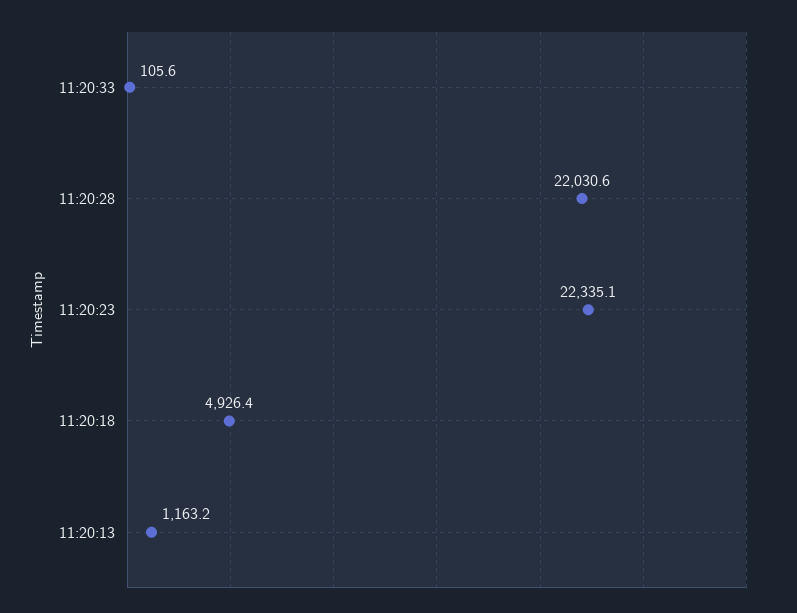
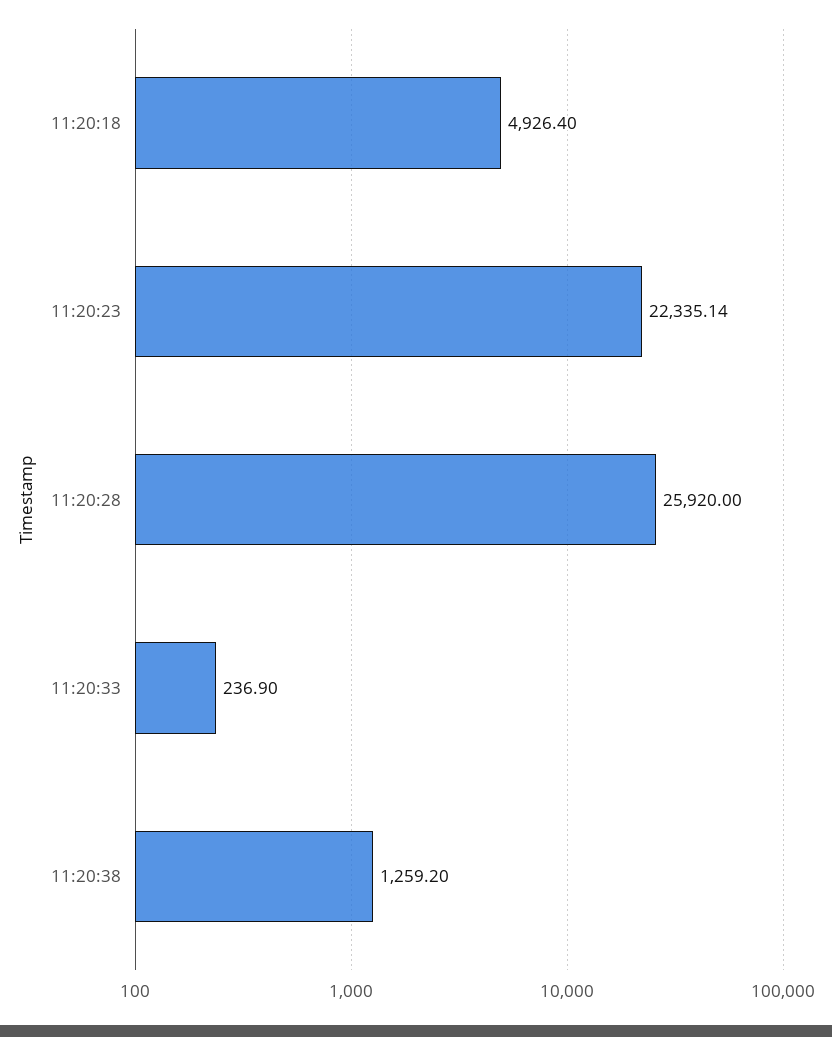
11:20:33: 105.6 -> 236.9
11:20:28: 22030.6 -> 25920
11:20:13: 1163.2 -> none
11:20:38: none -> 1259.2

